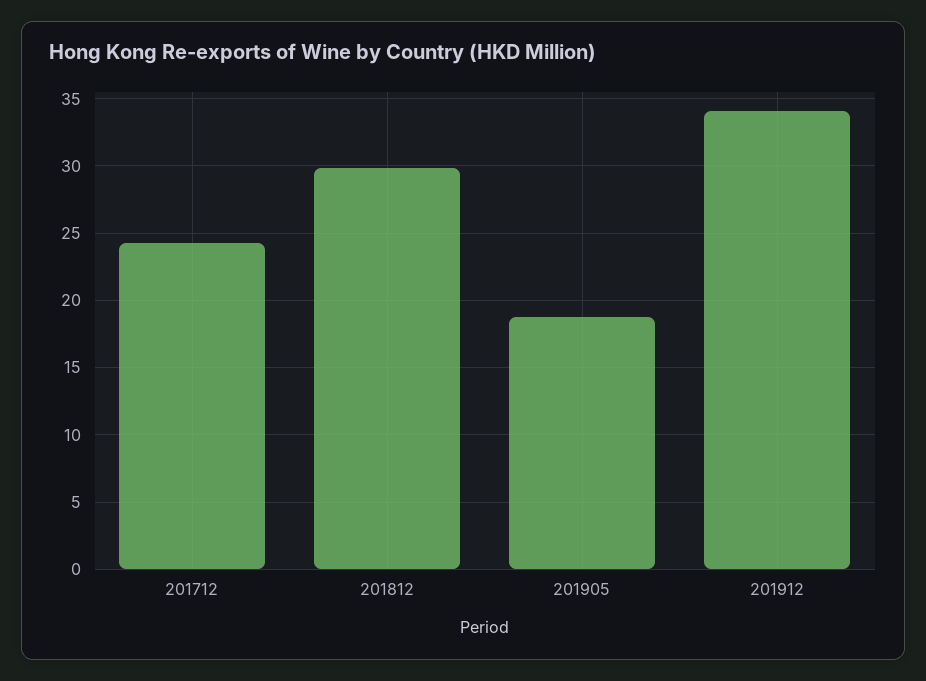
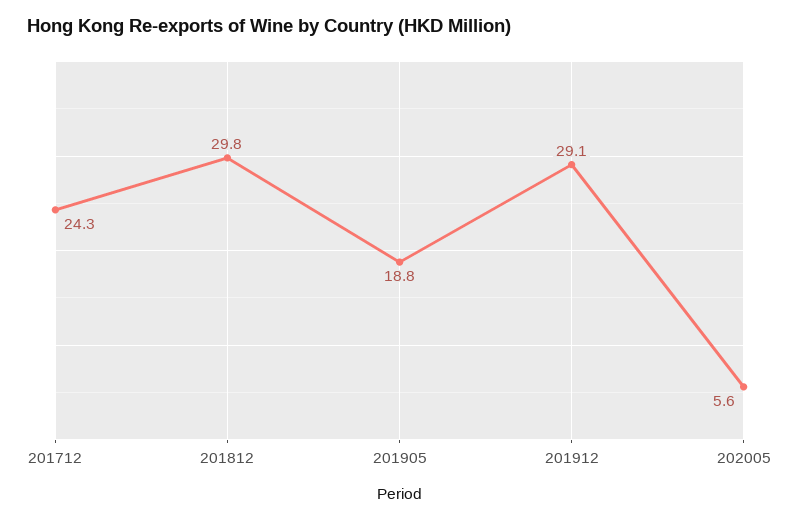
201912: 34 -> 29.1
202005: none -> 5.6

